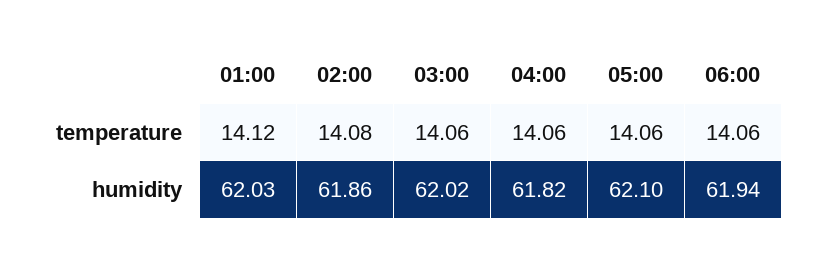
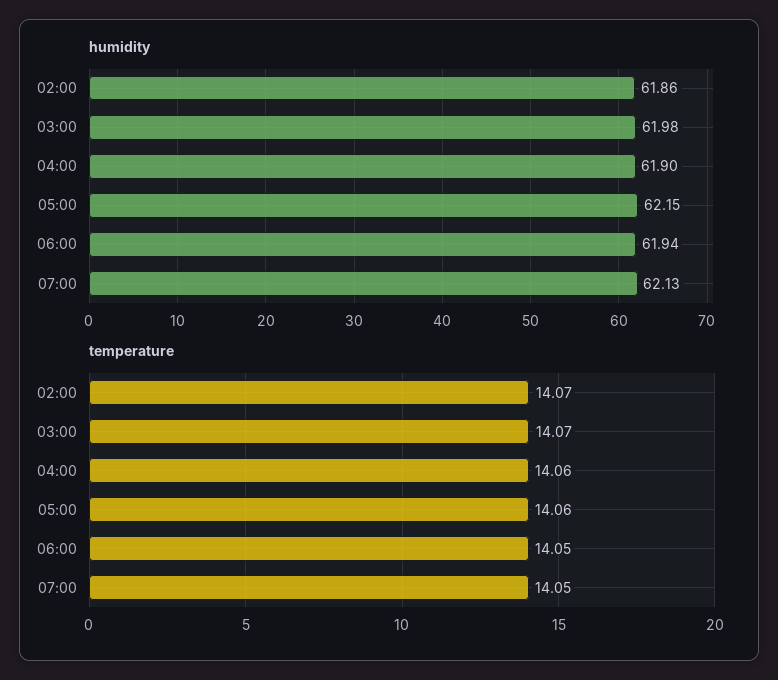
temperature, 01:00: 14.12 -> none
temperature, 02:00: 14.08 -> 14.07
temperature, 03:00: 14.06 -> 14.07
temperature, 06:00: 14.06 -> 14.05
humidity, 01:00: 62.03 -> none
humidity, 03:00: 62.02 -> 61.98
humidity, 04:00: 61.82 -> 61.9
humidity, 05:00: 62.1 -> 62.15
humidity, 07:00: none -> 62.13
temperature, 07:00: none -> 14.05

